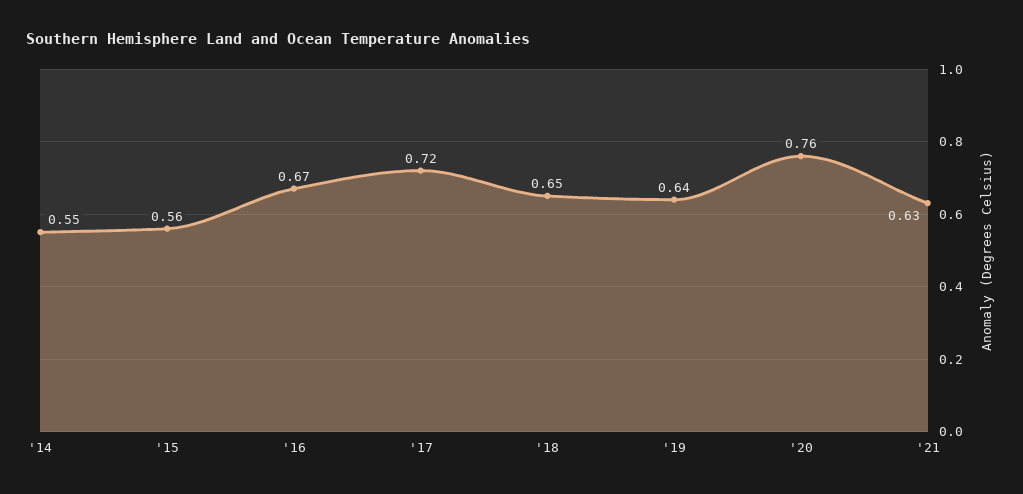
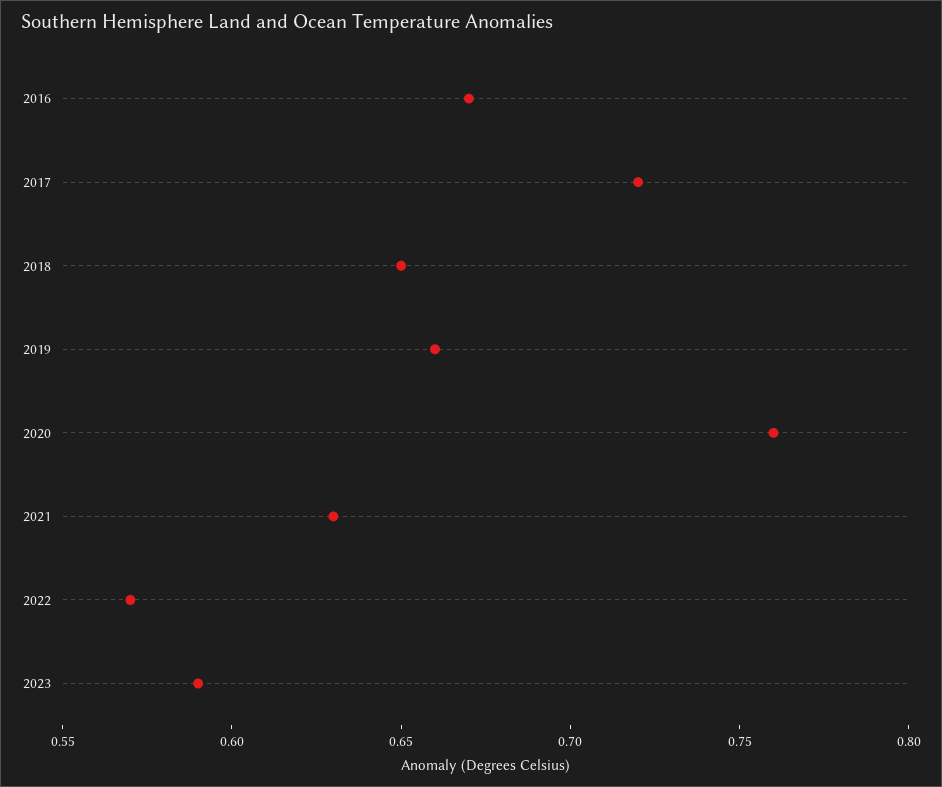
'14: 0.55 -> none
'15: 0.56 -> none
'19: 0.64 -> 0.66
2022: none -> 0.57
2023: none -> 0.59

